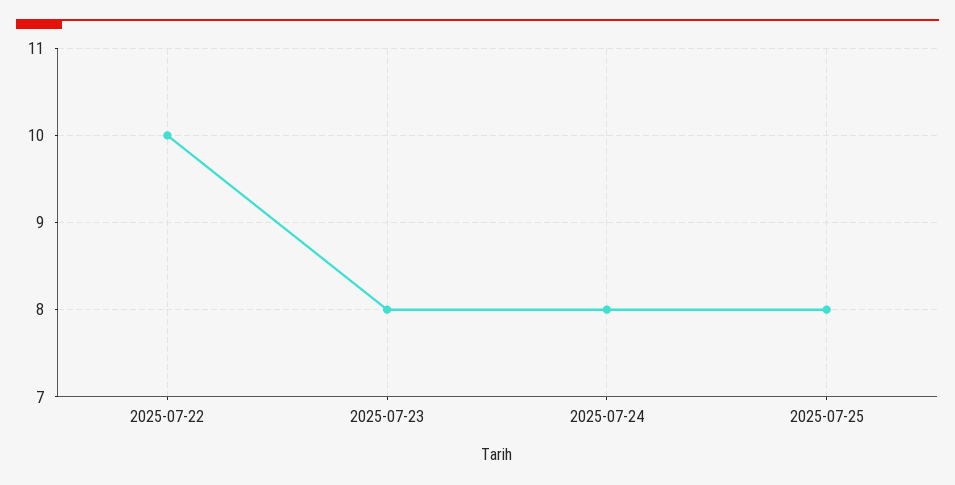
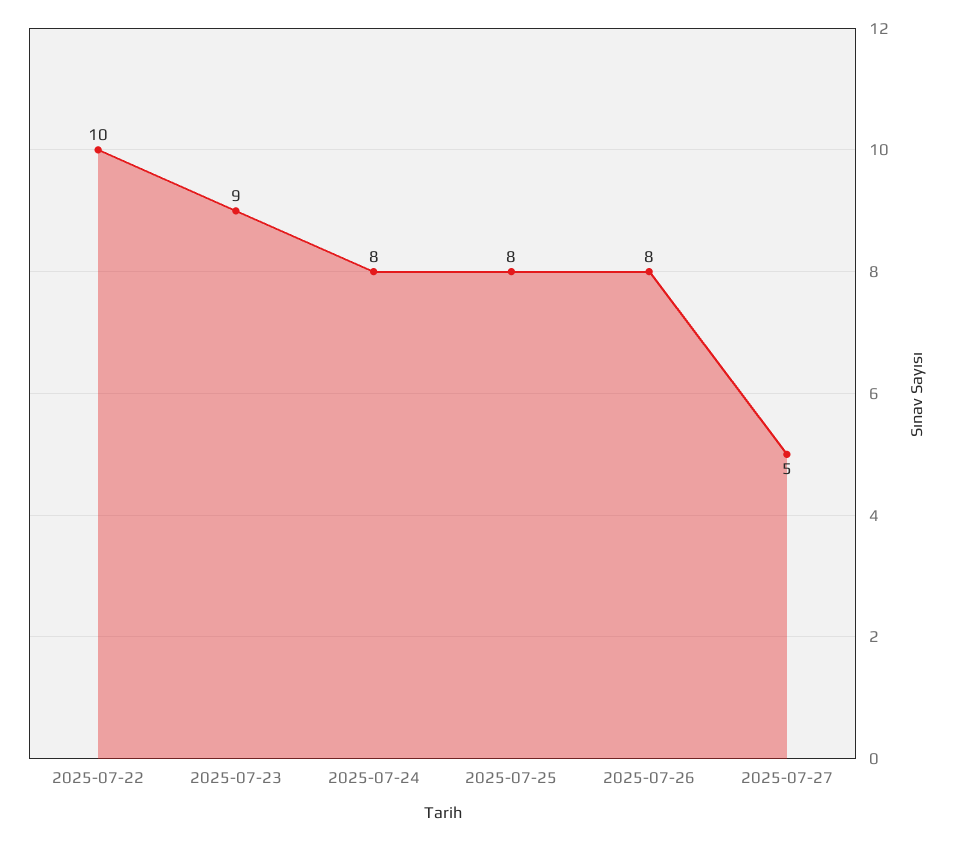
2025-07-23: 8 -> 9
2025-07-26: none -> 8
2025-07-27: none -> 5

